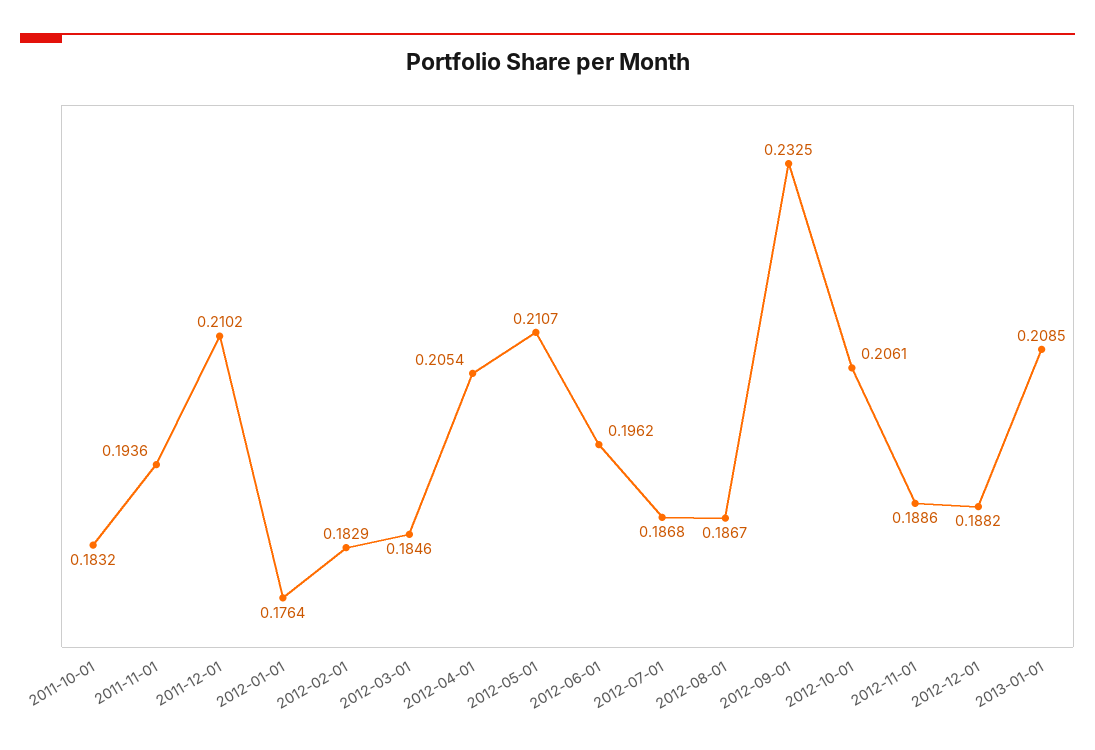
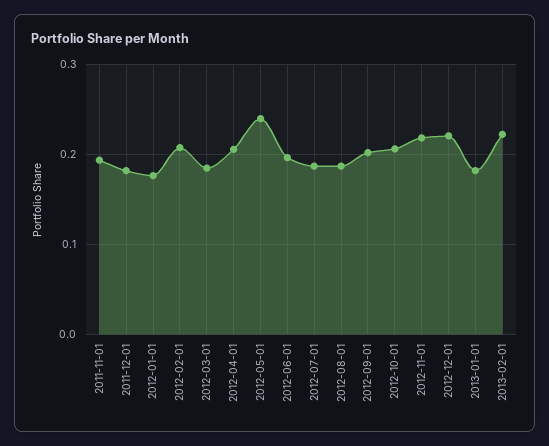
2011-10-01: 0.1832 -> none
2011-12-01: 0.2102 -> 0.18
2012-02-01: 0.1829 -> 0.21
2012-05-01: 0.2107 -> 0.24
2012-09-01: 0.2325 -> 0.2
2012-11-01: 0.1886 -> 0.22
2012-12-01: 0.1882 -> 0.22
2013-01-01: 0.2085 -> 0.18
2013-02-01: none -> 0.22

